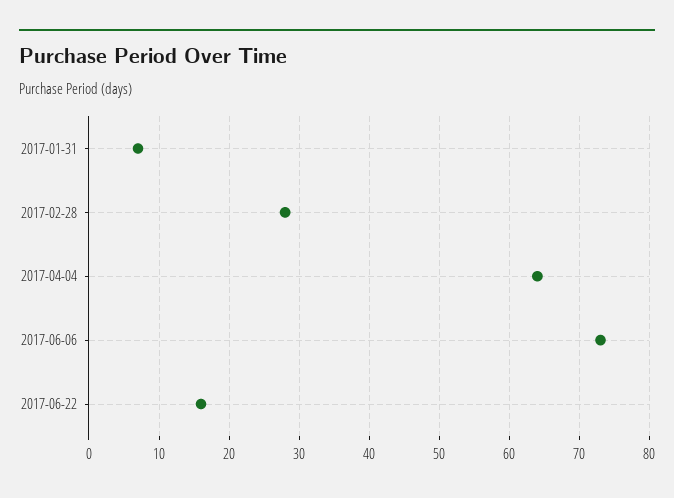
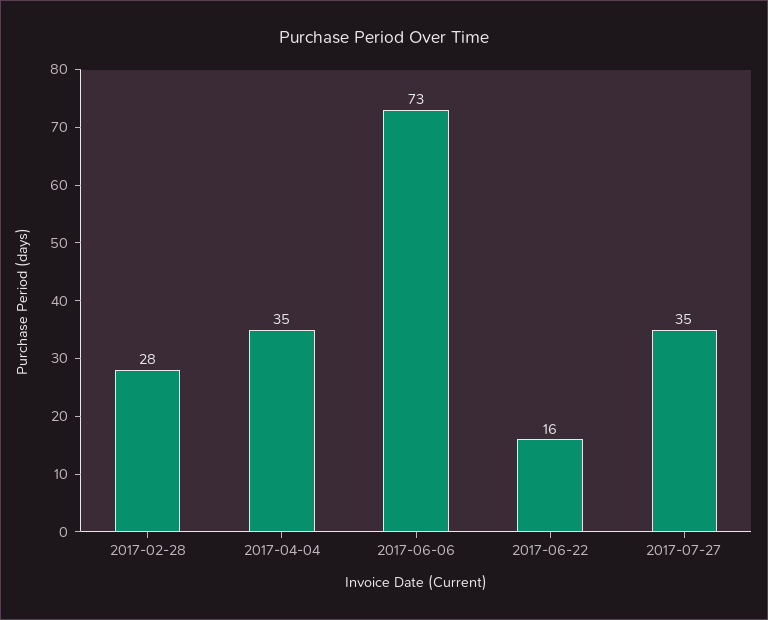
2017-01-31: 7 -> none
2017-04-04: 64 -> 35
2017-07-27: none -> 35

